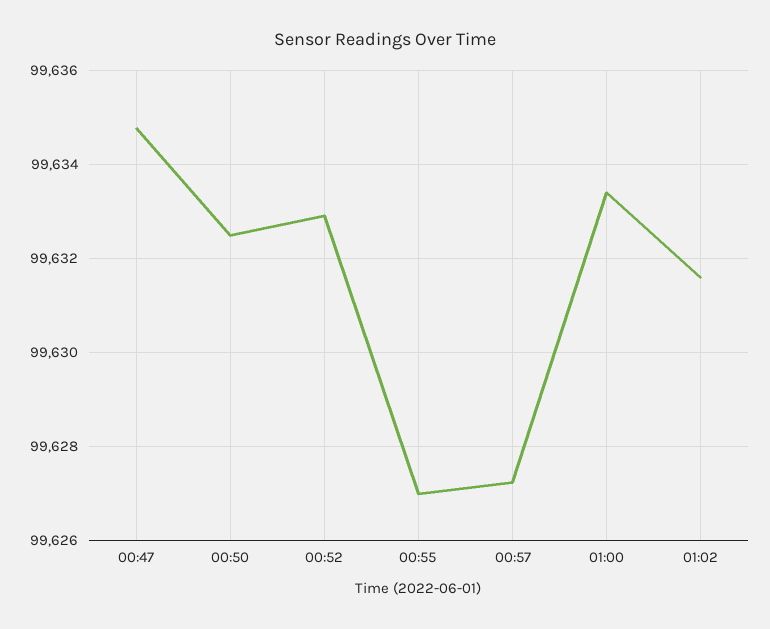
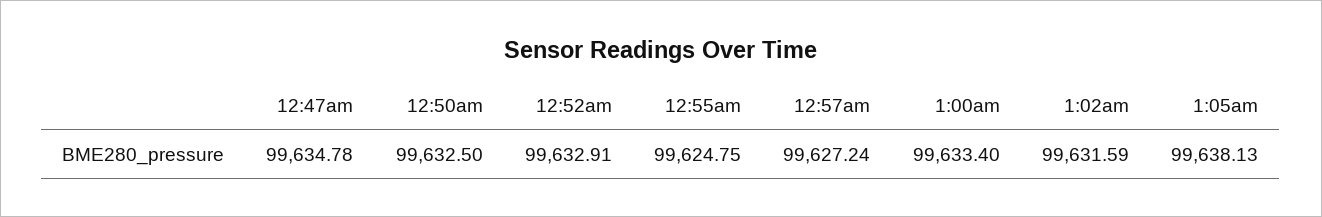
00:55: 99627 -> 99624.75
1:05am: none -> 99638.13

